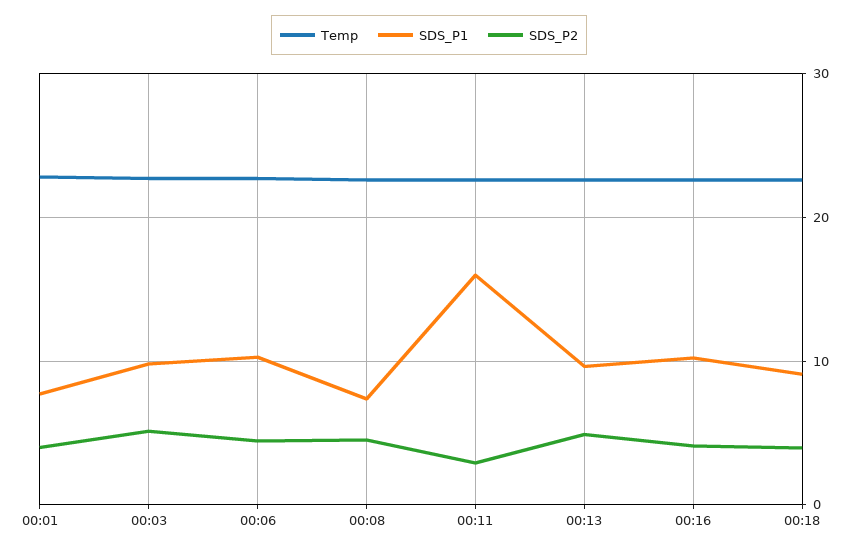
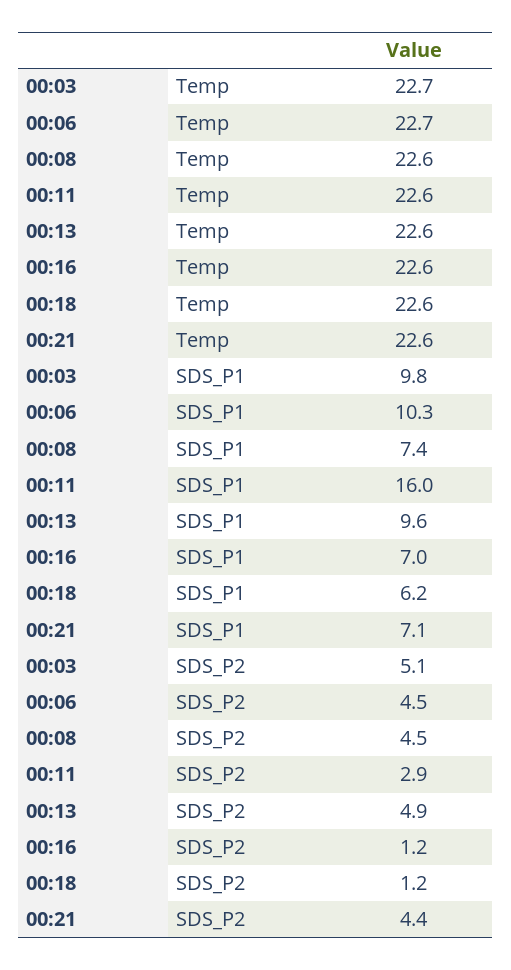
Temp, 00:01: 23 -> none
SDS_P1, 00:01: 8 -> none
SDS_P2, 00:01: 4 -> none
SDS_P1, 00:16: 10 -> 7
SDS_P2, 00:16: 4 -> 1.2
SDS_P1, 00:18: 9 -> 6.2
SDS_P2, 00:18: 4 -> 1.2
Temp, 00:21: none -> 22.6
SDS_P1, 00:21: none -> 7.1
SDS_P2, 00:21: none -> 4.4

